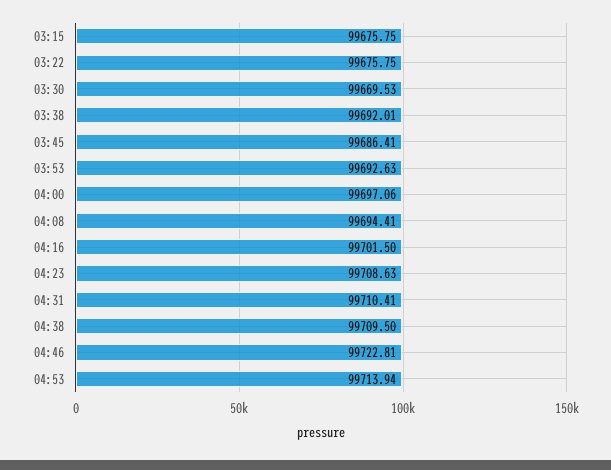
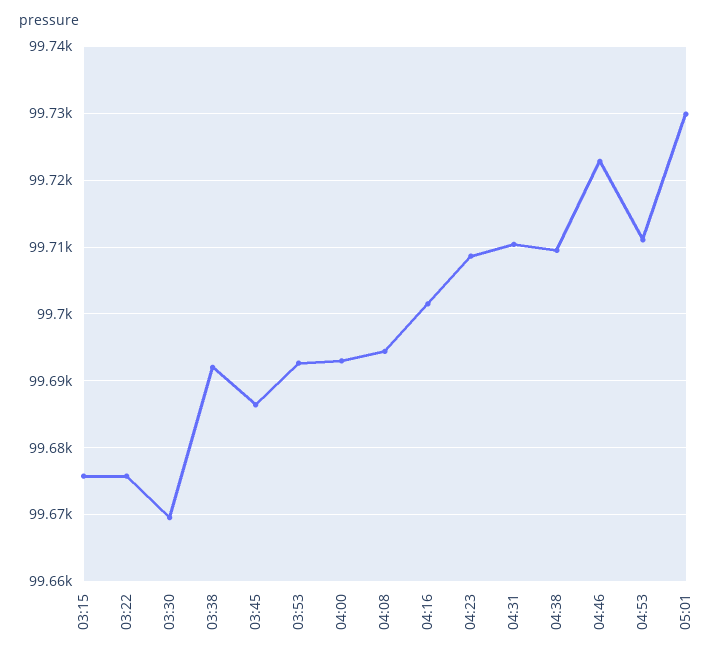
04:00: 99697.06 -> 99693
04:53: 99713.94 -> 99711
05:01: none -> 99730

